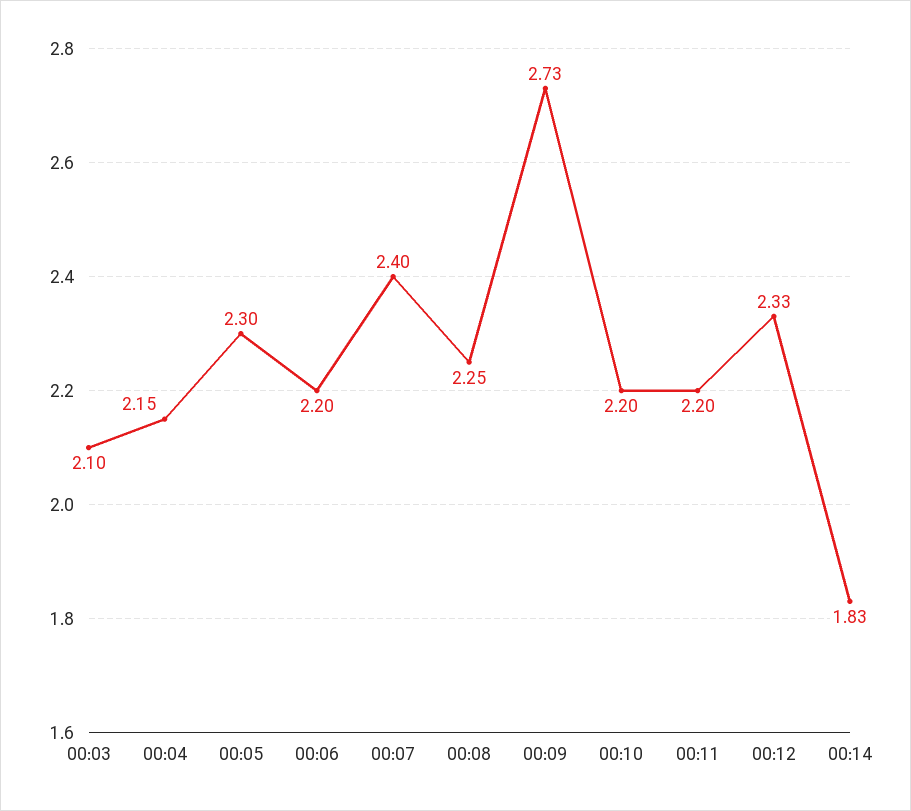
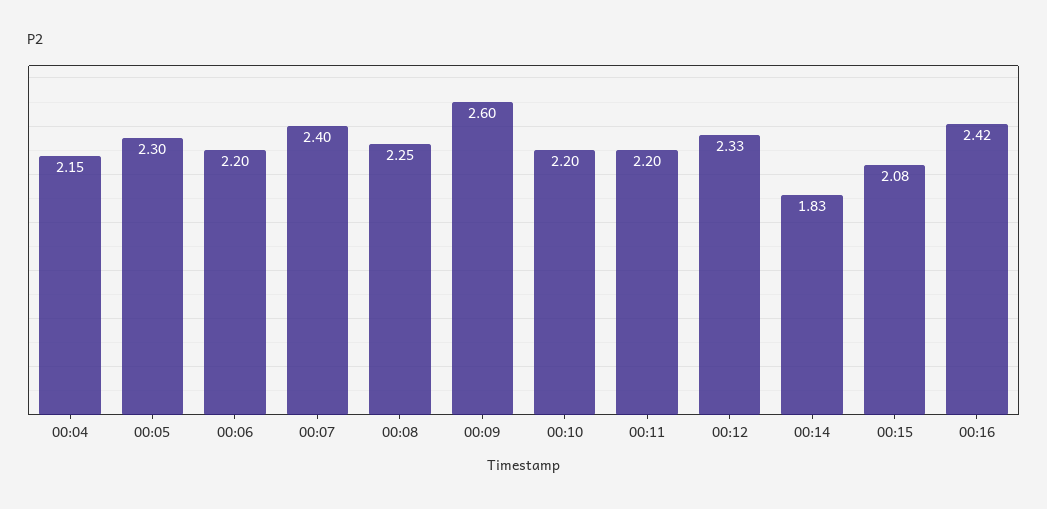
00:03: 2.1 -> none
00:09: 2.73 -> 2.6
00:15: none -> 2.08
00:16: none -> 2.42

